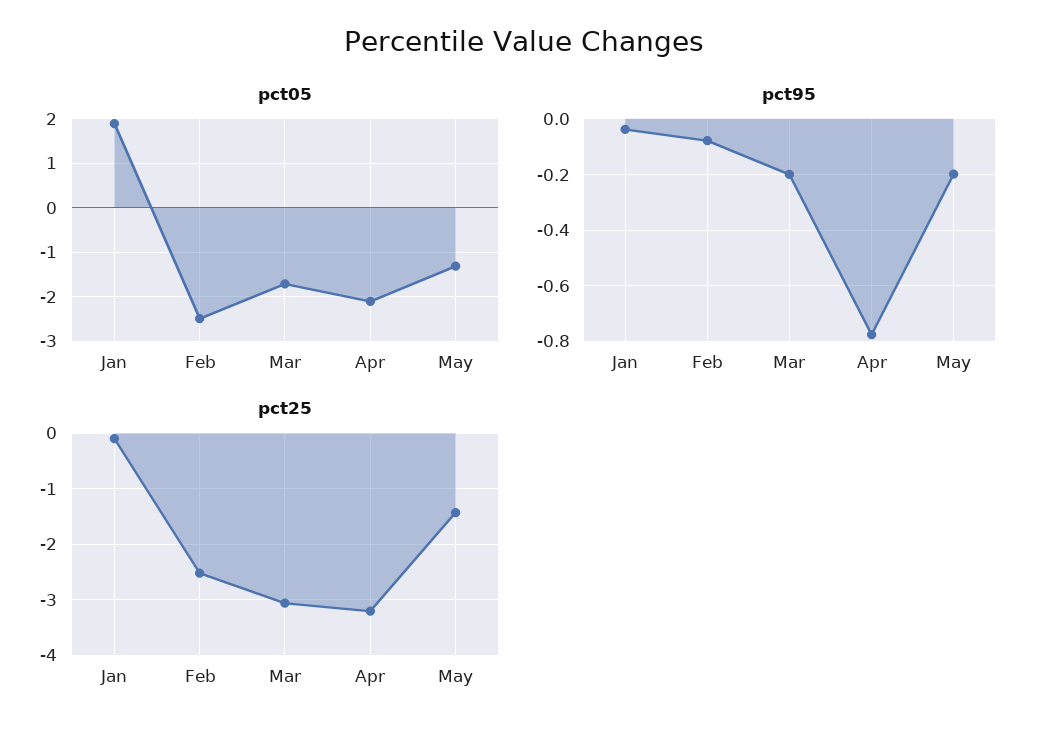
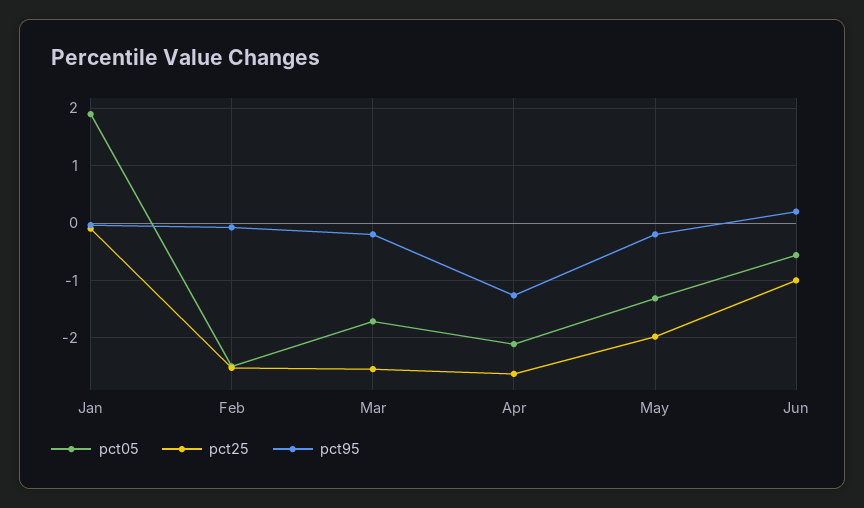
pct95, Apr: -0.775 -> -1.2
pct25, Mar: -3 -> -2.6
pct25, Apr: -3.2 -> -2.6
pct25, May: -1.4 -> -2
pct05, Jun: none -> -0.6
pct25, Jun: none -> -1
pct95, Jun: none -> 0.2

